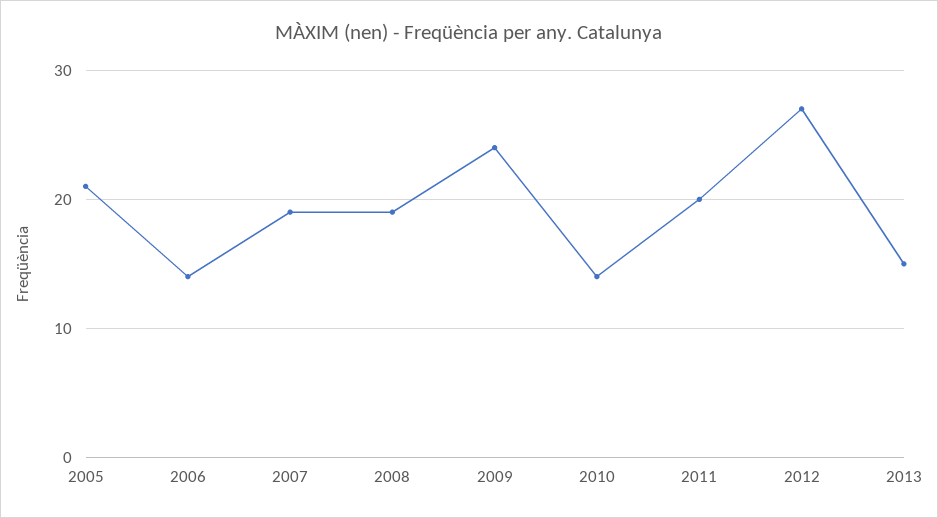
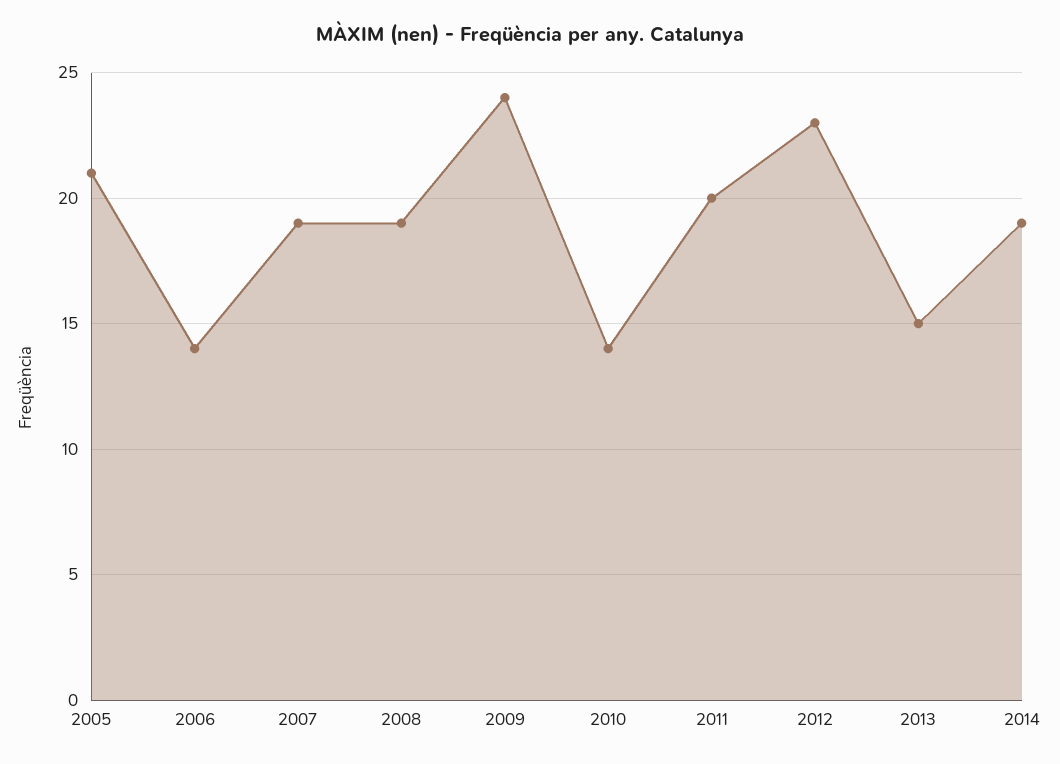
2012: 27 -> 23
2014: none -> 19

